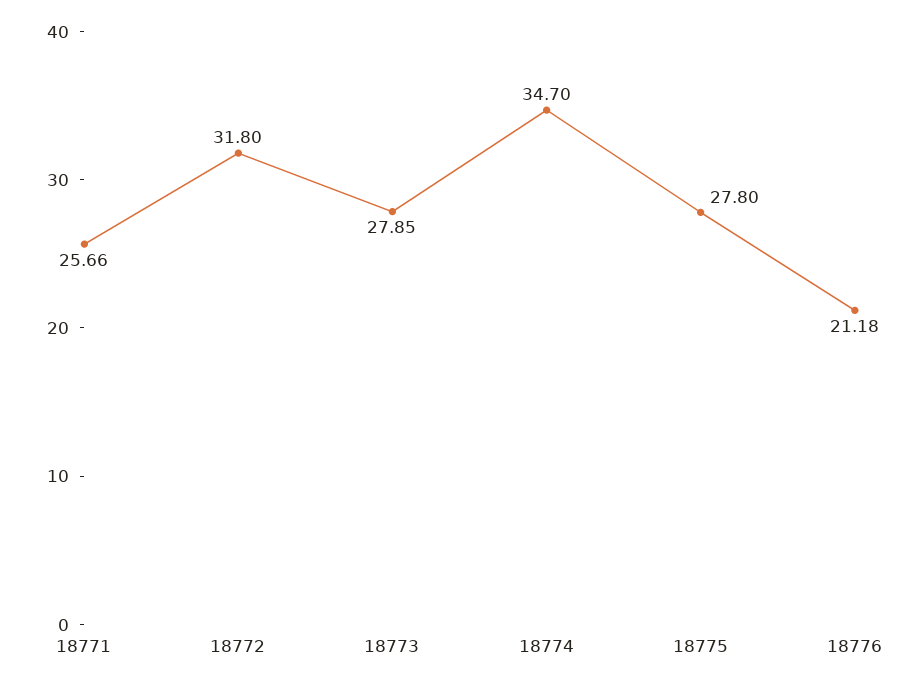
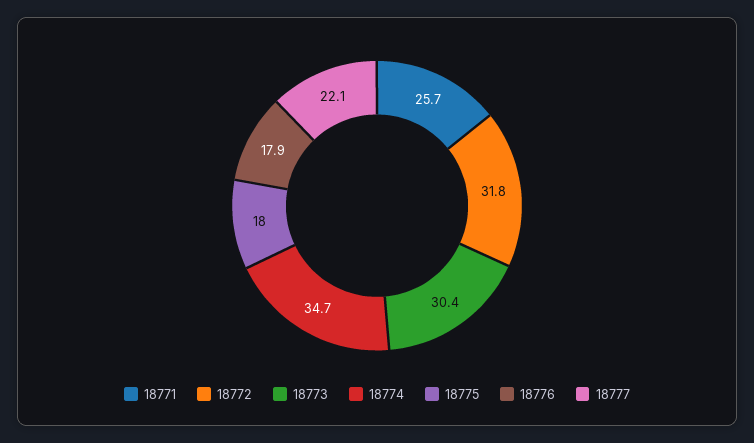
18773: 27.85 -> 30.4
18775: 27.8 -> 18
18776: 21.18 -> 17.9
18777: none -> 22.1

